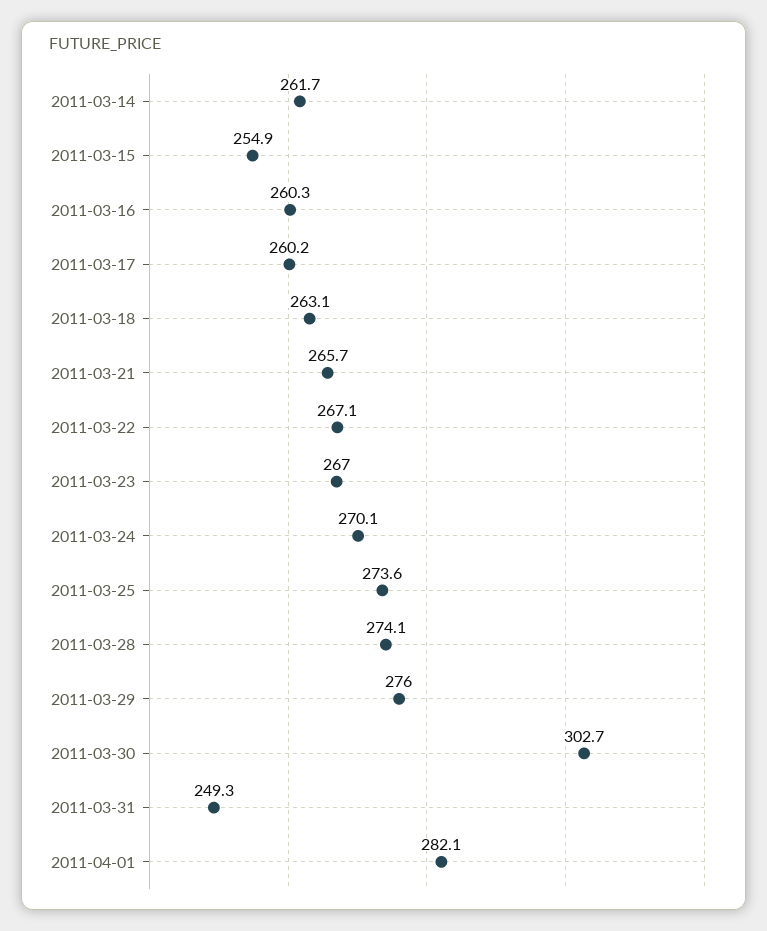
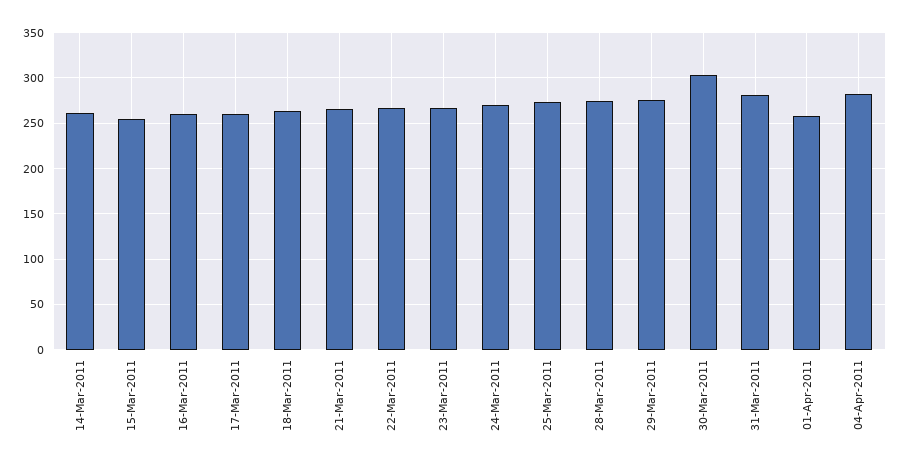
2011-03-31: 249.3 -> 280
2011-04-01: 282.1 -> 260
04-Apr-2011: none -> 280

